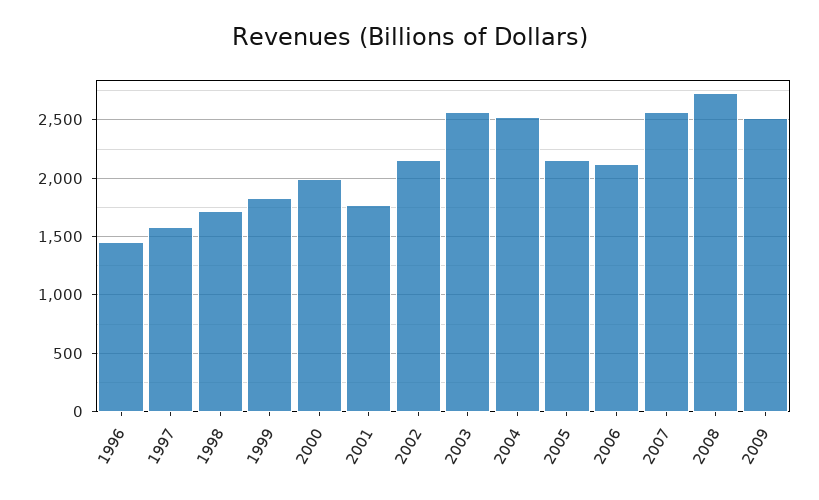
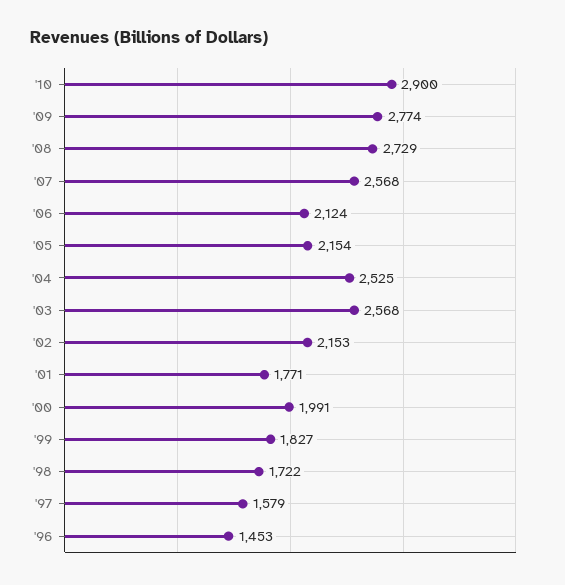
2009: 2500 -> 2774
'10: none -> 2900

